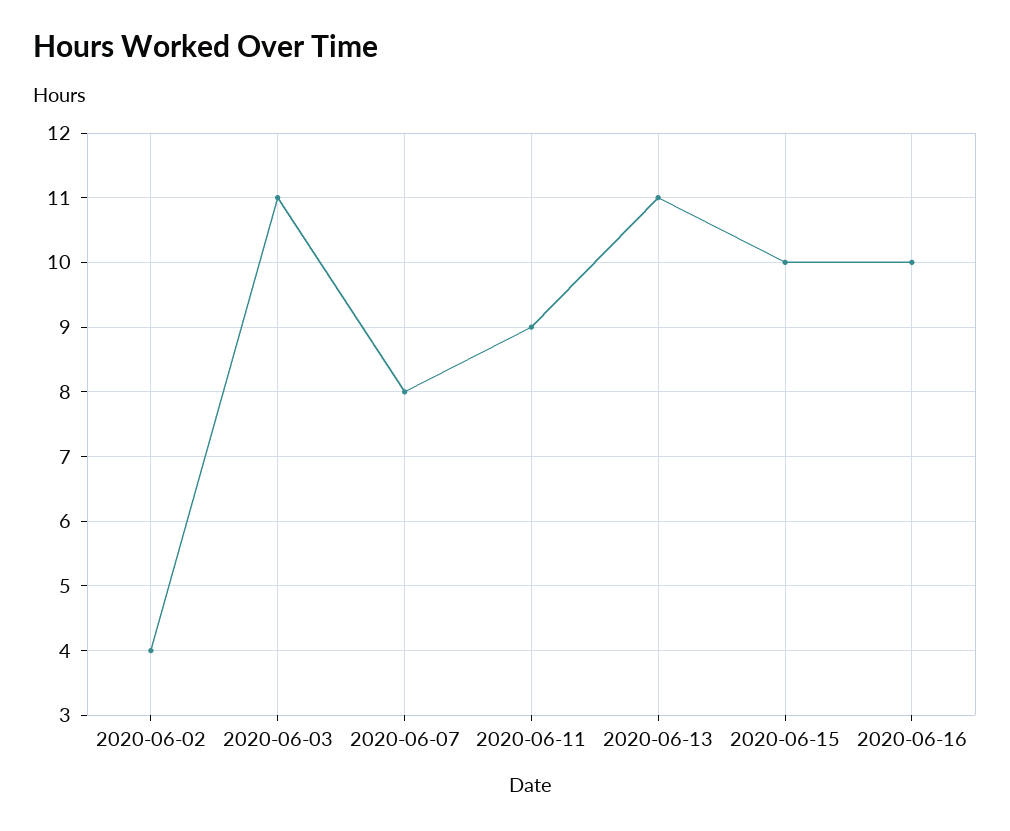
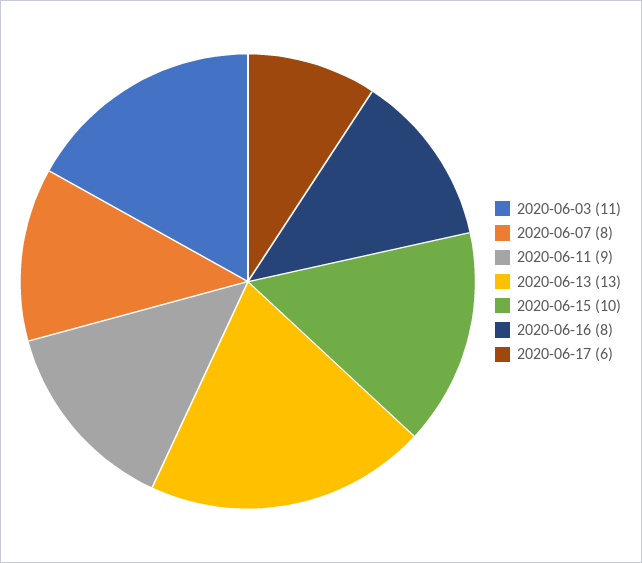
2020-06-02: 4 -> none
2020-06-13: 11 -> 13
2020-06-16: 10 -> 8
2020-06-17: none -> 6

